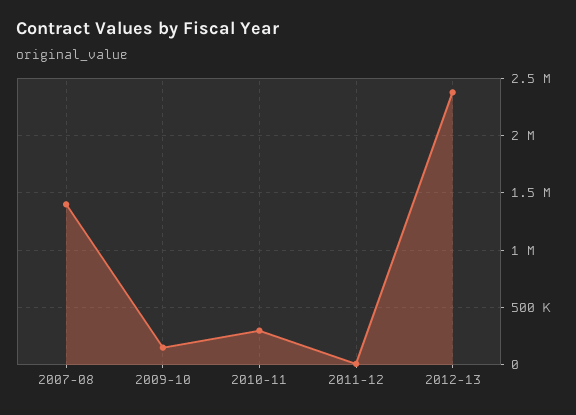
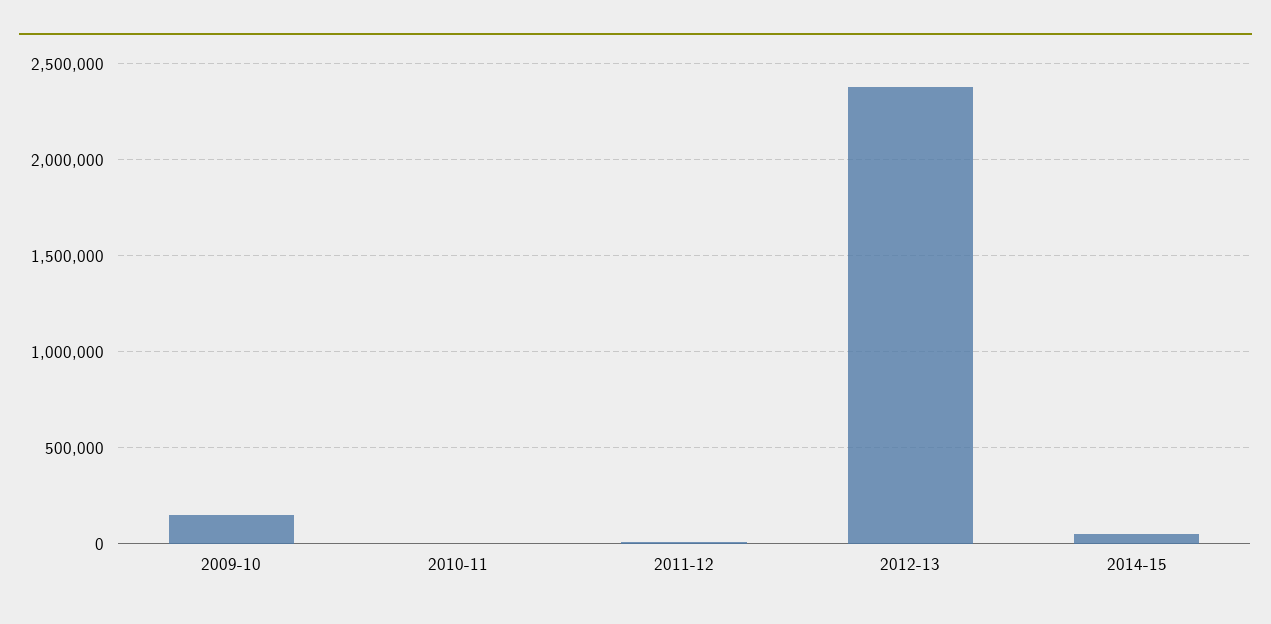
2007-08: 1400000 -> none
2010-11: 300000 -> 0
2014-15: none -> 50000

